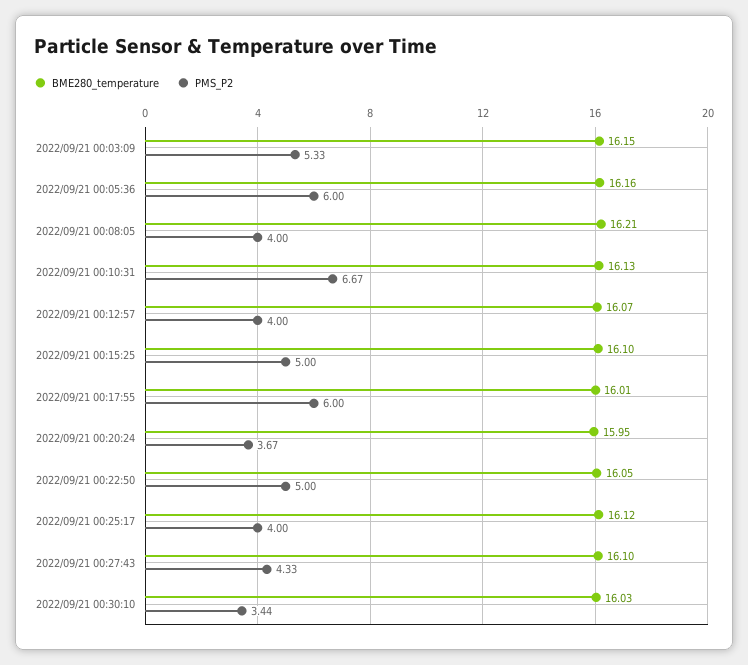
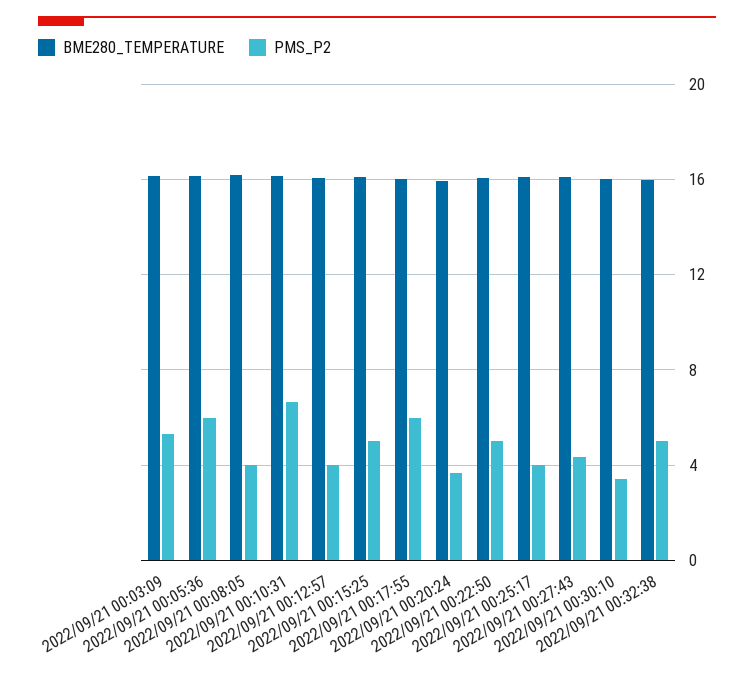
BME280_temperature, 2022/09/21 00:32:38: none -> 16
PMS_P2, 2022/09/21 00:32:38: none -> 5

